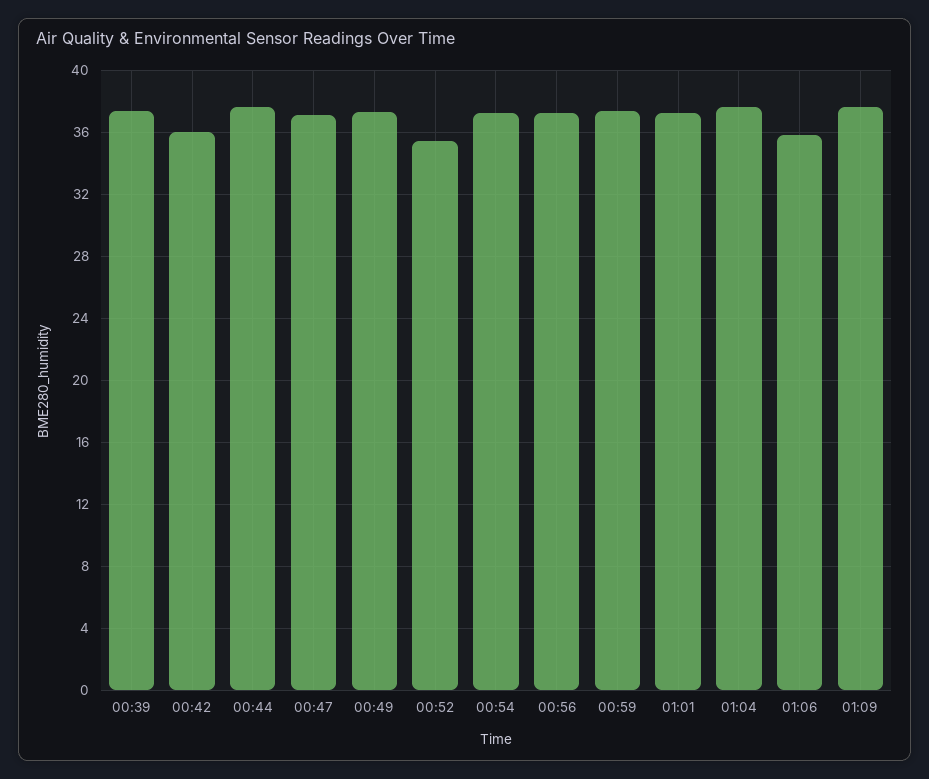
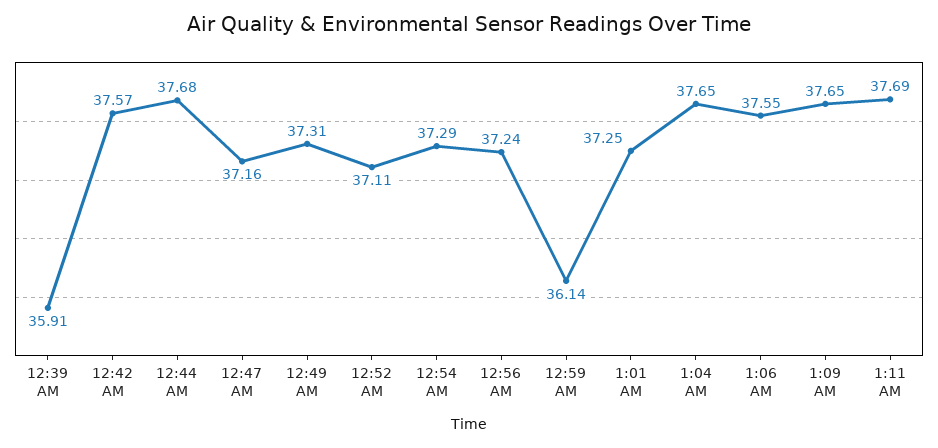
00:39: 37.5 -> 35.91
00:42: 36 -> 37.57
00:52: 35.5 -> 37.11
00:59: 37.5 -> 36.14
01:06: 36 -> 37.55
1:11 AM: none -> 37.69

